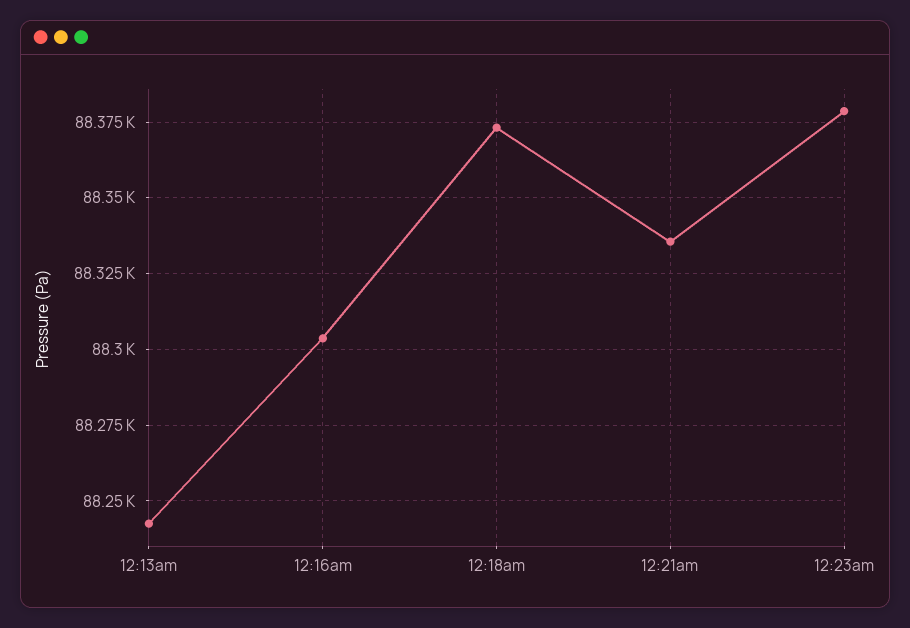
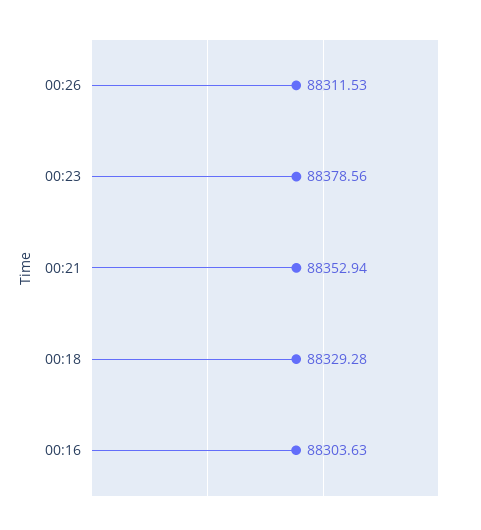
12:13am: 88242.5 -> none
12:18am: 88372.5 -> 88329.28
12:21am: 88335 -> 88352.94
00:26: none -> 88311.53

